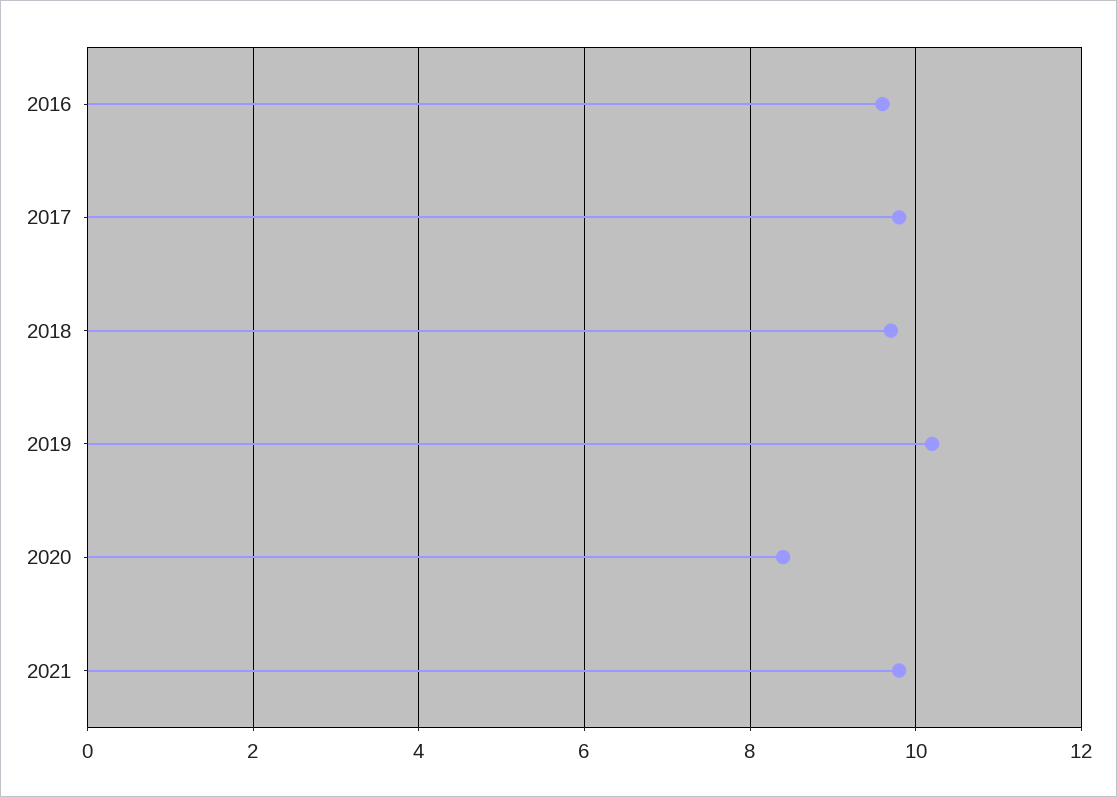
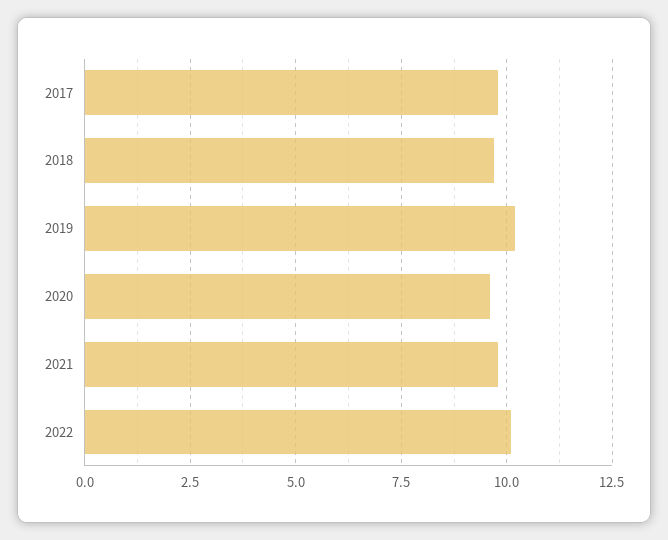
2016: 9.5 -> none
2020: 8.5 -> 9.5
2022: none -> 10

